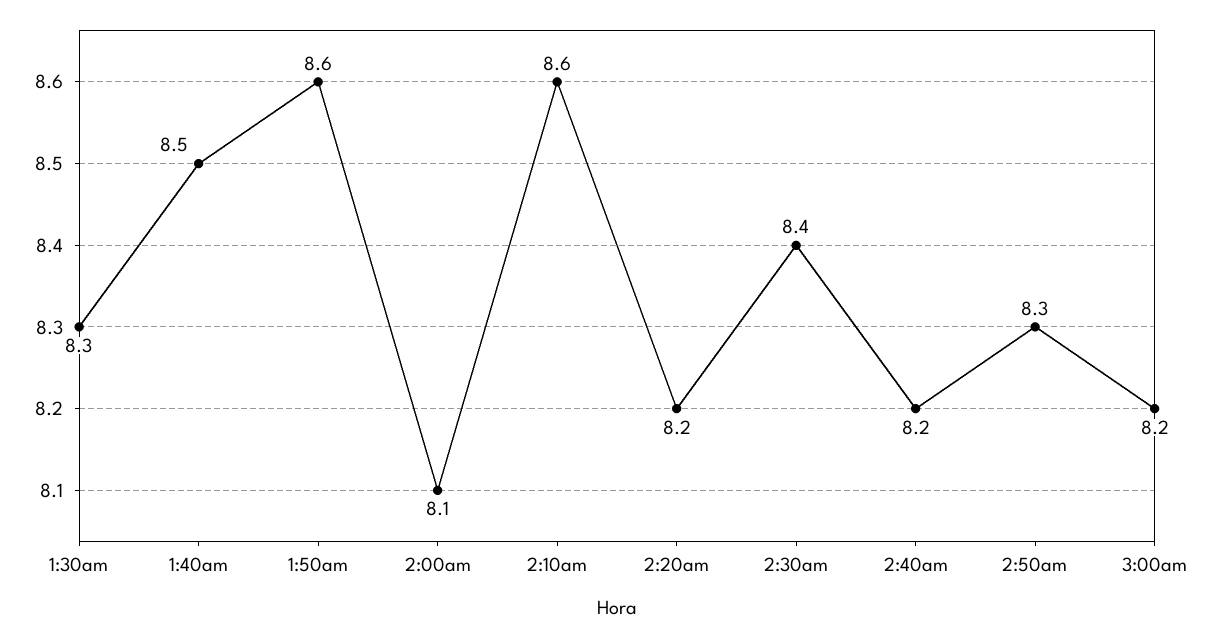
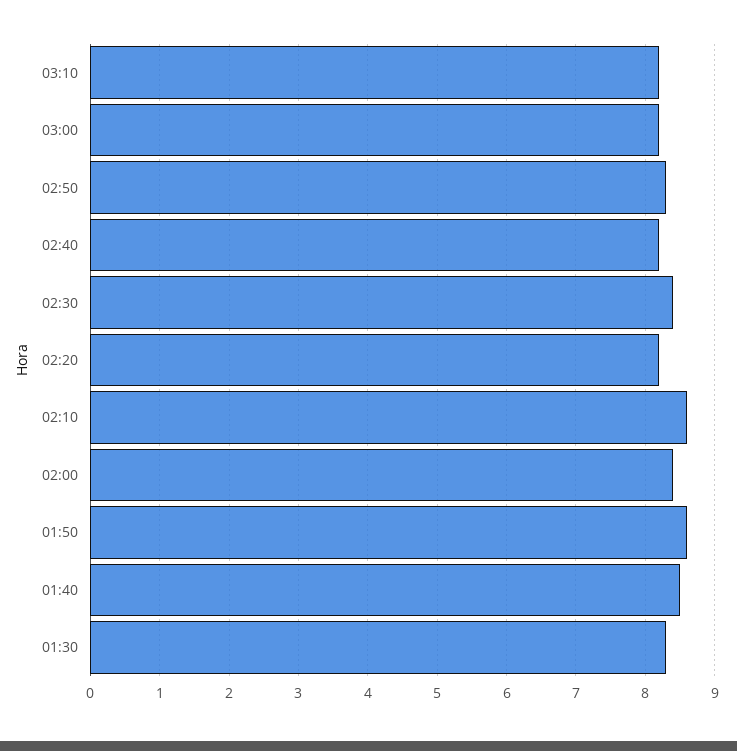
2:00am: 8.1 -> 8.4
03:10: none -> 8.2

